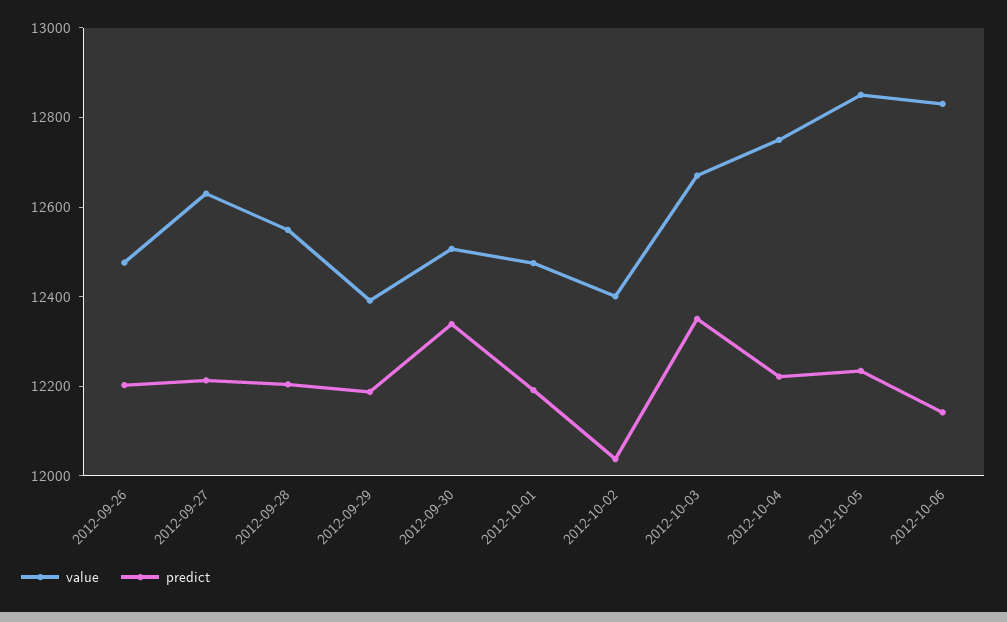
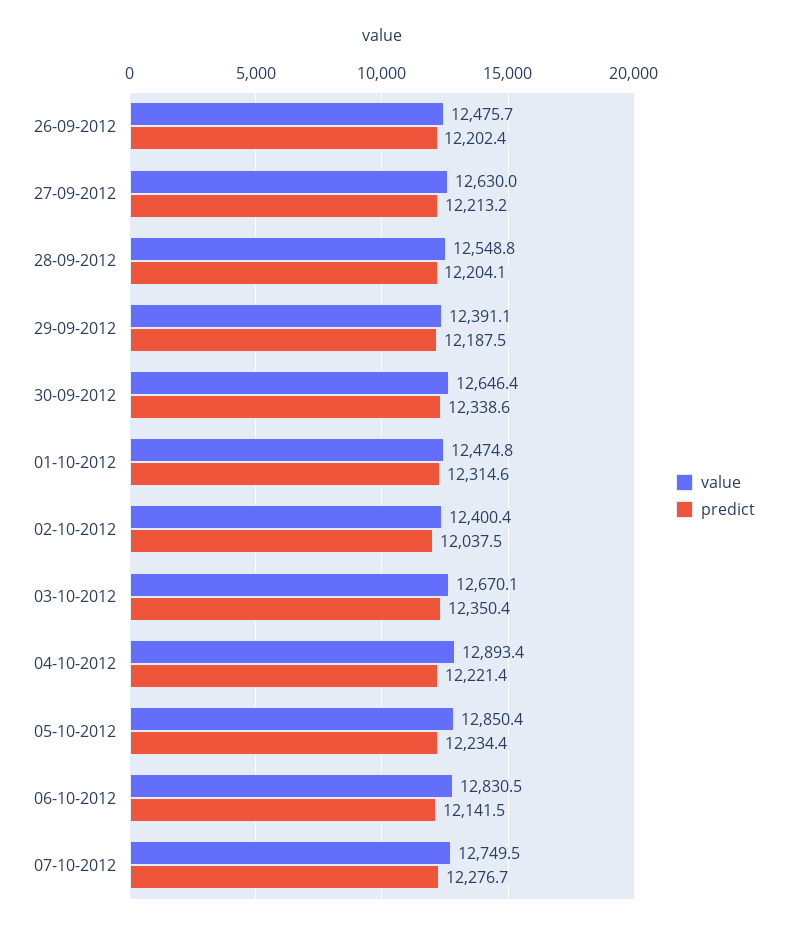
value, 2012-09-30: 12500 -> 12646.4
predict, 2012-10-01: 12200 -> 12314.6
value, 2012-10-04: 12750 -> 12893.4
value, 07-10-2012: none -> 12749.5
predict, 07-10-2012: none -> 12276.7

